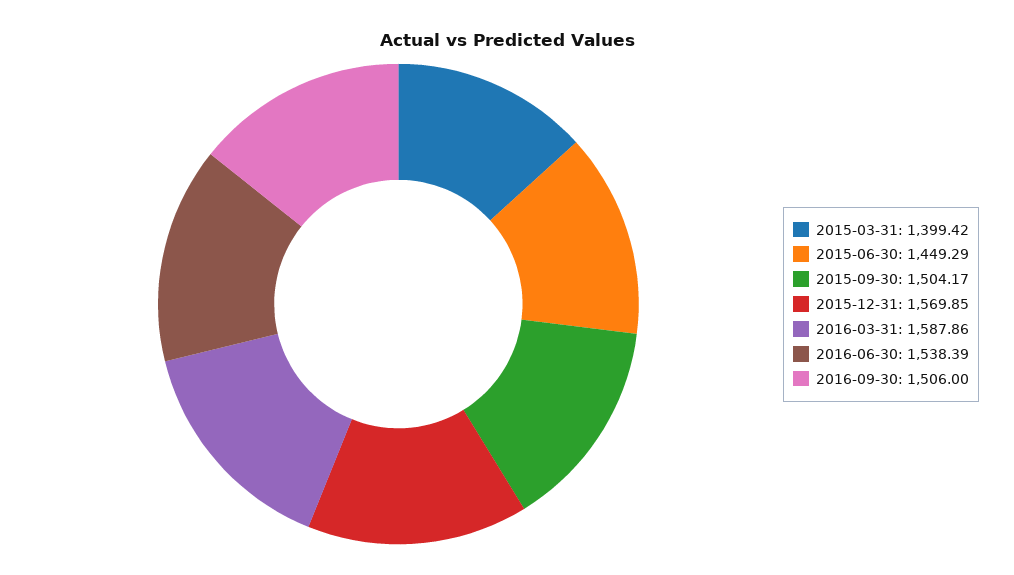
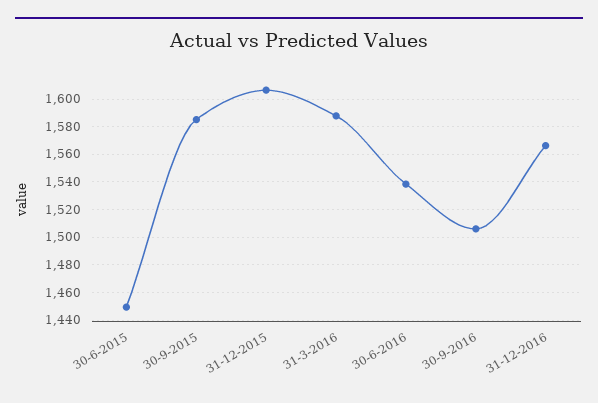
2015-03-31: 1399.42 -> none
2015-09-30: 1504.17 -> 1585
2015-12-31: 1569.85 -> 1605
31-12-2016: none -> 1565

